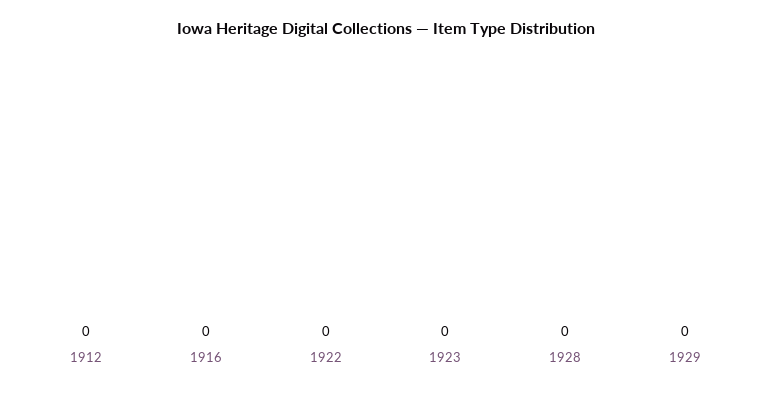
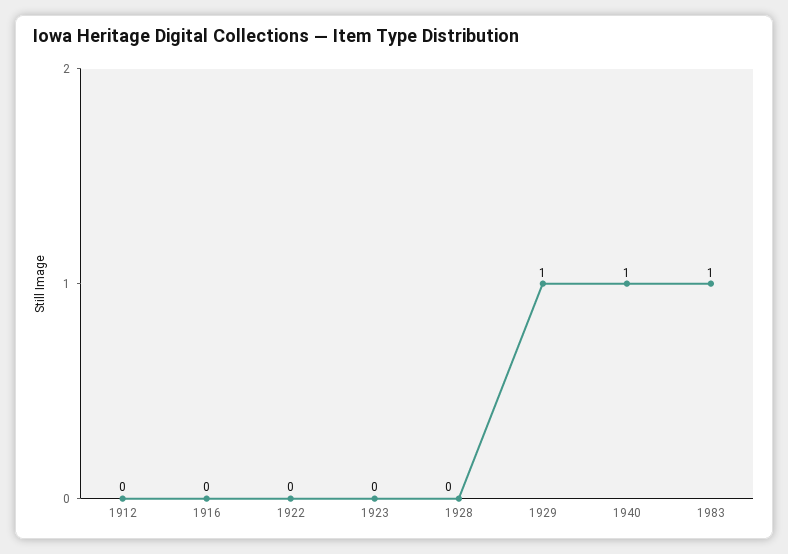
1929: 0 -> 1
1940: none -> 1
1983: none -> 1

